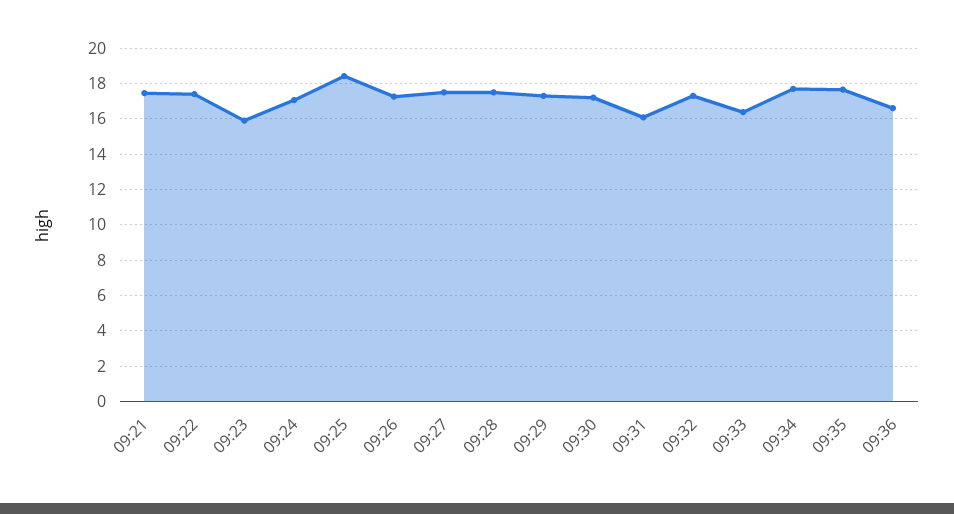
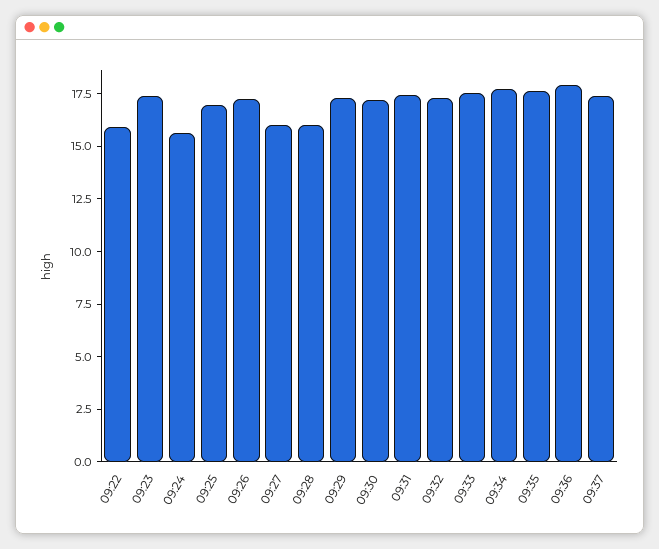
09:21: 17.5 -> none
09:22: 17.5 -> 16
09:23: 16 -> 17.5
09:24: 17 -> 15.5
09:25: 18.5 -> 17
09:27: 17.5 -> 16
09:28: 17.5 -> 16
09:31: 16 -> 17.5
09:33: 16.5 -> 17.5
09:36: 16.5 -> 18
09:37: none -> 17.5

